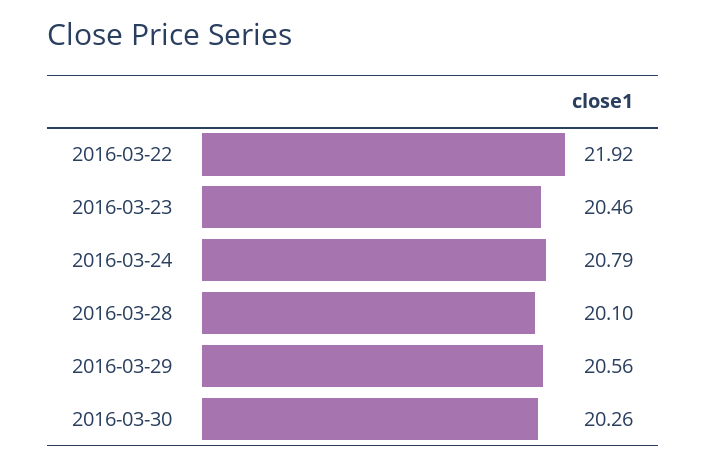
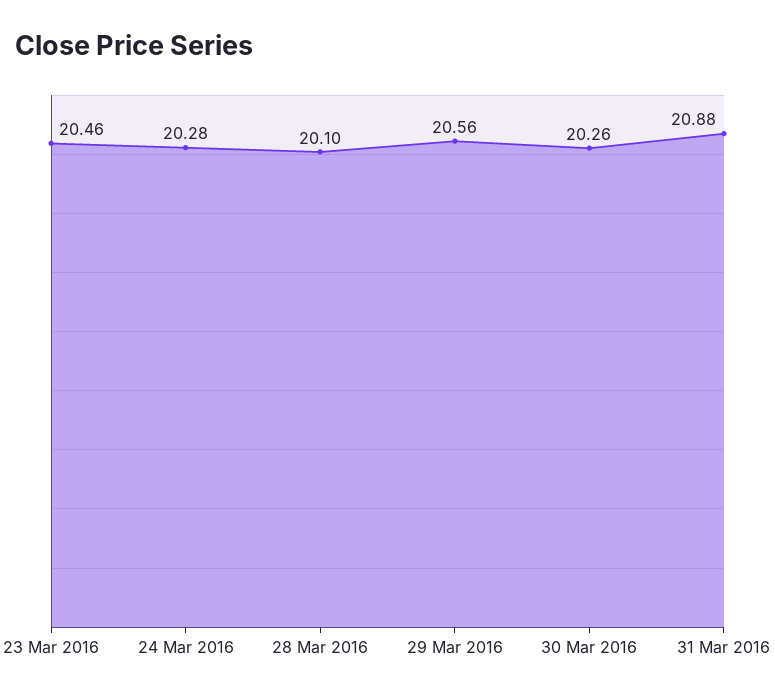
2016-03-22: 21.92 -> none
2016-03-24: 20.79 -> 20.28
31 Mar 2016: none -> 20.88

